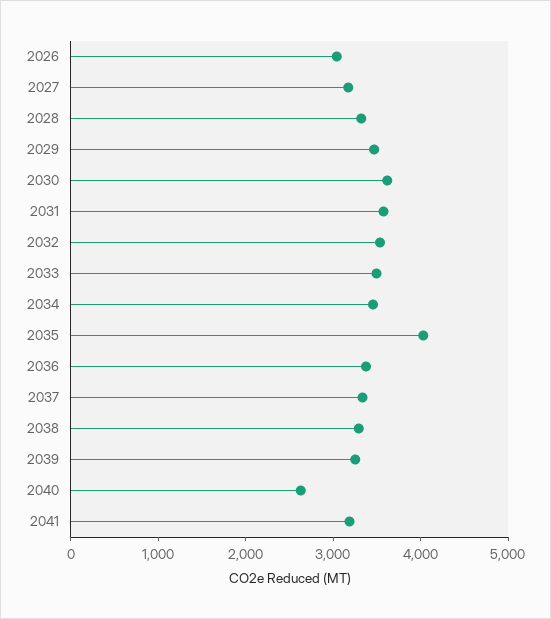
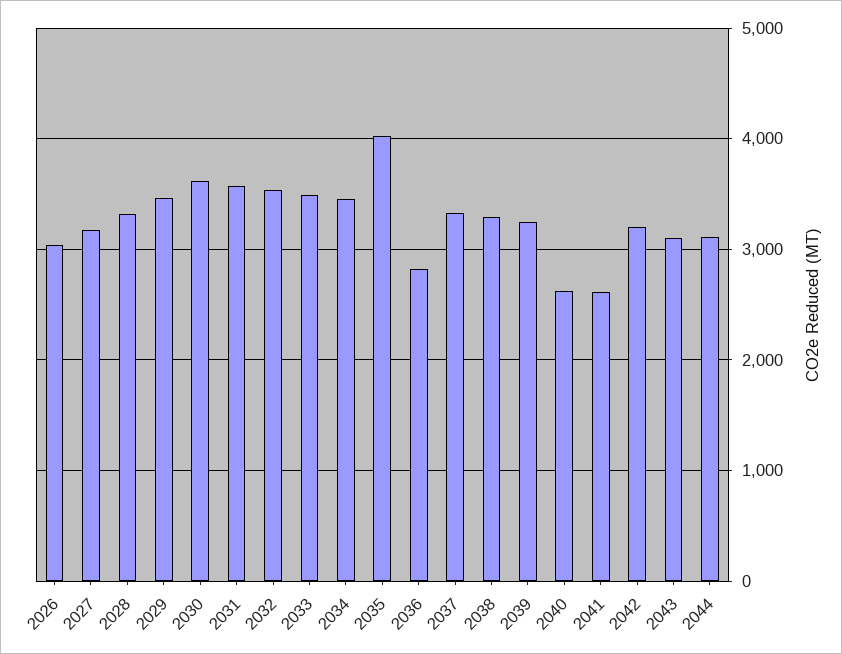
2036: 3400 -> 2800
2041: 3200 -> 2600
2042: none -> 3200
2043: none -> 3100
2044: none -> 3100

